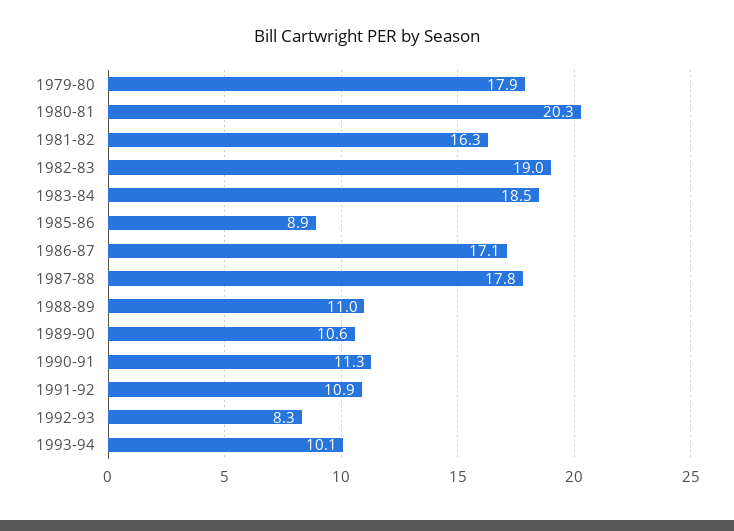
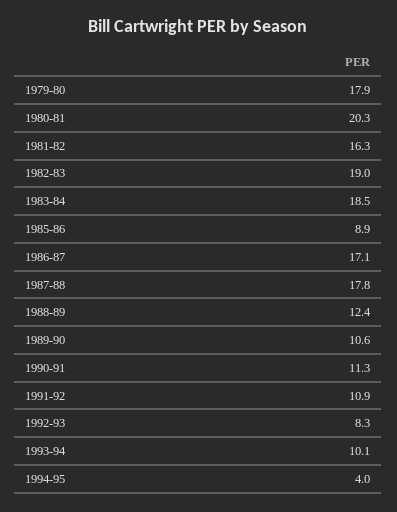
1988-89: 11 -> 12.4
1994-95: none -> 4

